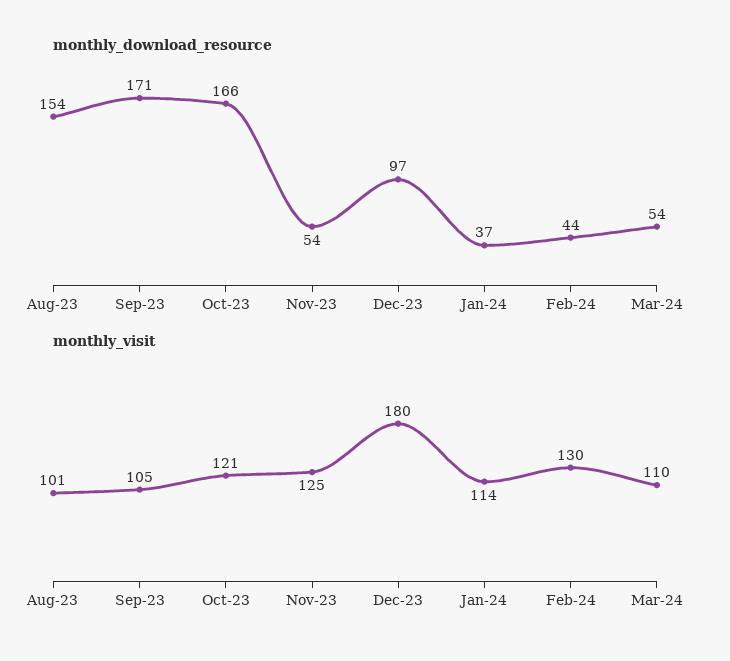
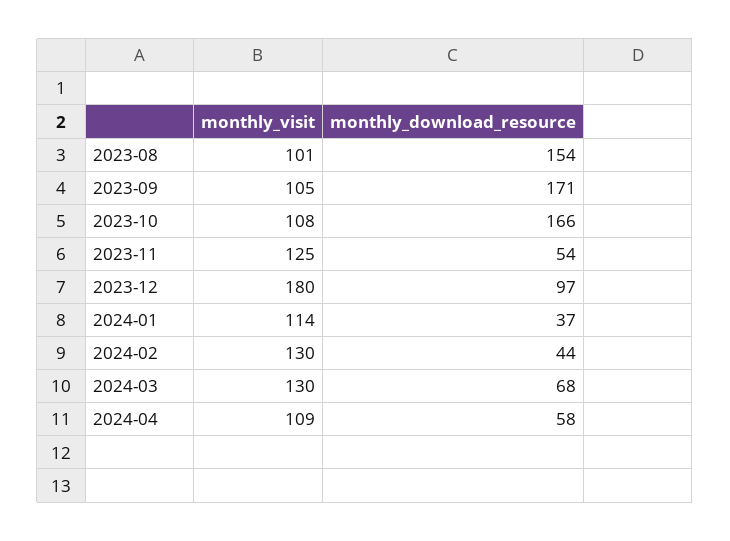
monthly_download_resource, Mar-24: 54 -> 68
monthly_visit, Oct-23: 121 -> 108
monthly_visit, Mar-24: 110 -> 130
monthly_visit, 2024-04: none -> 109
monthly_download_resource, 2024-04: none -> 58

